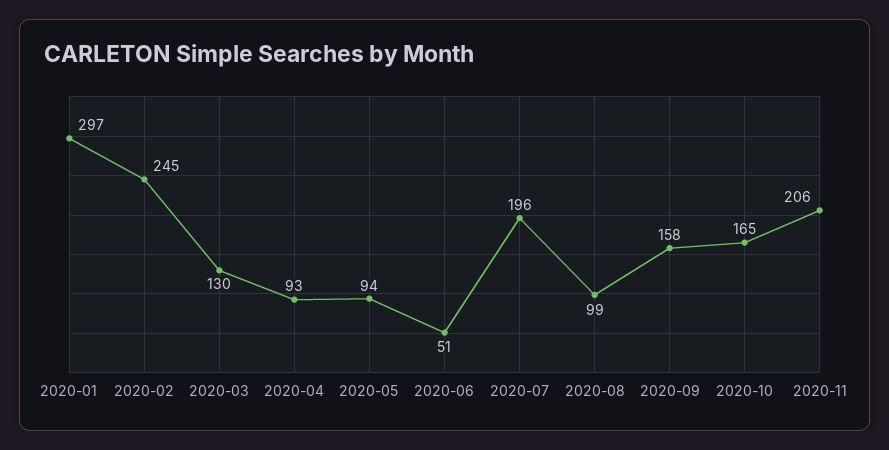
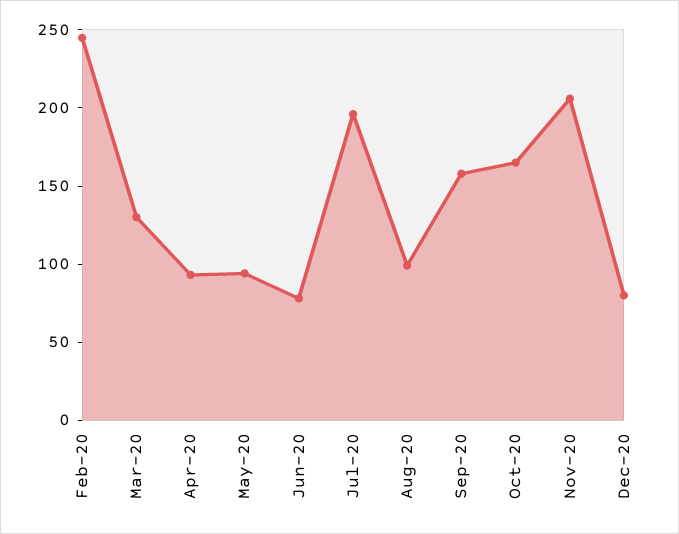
2020-01: 297 -> none
2020-06: 51 -> 80
Dec-20: none -> 80

